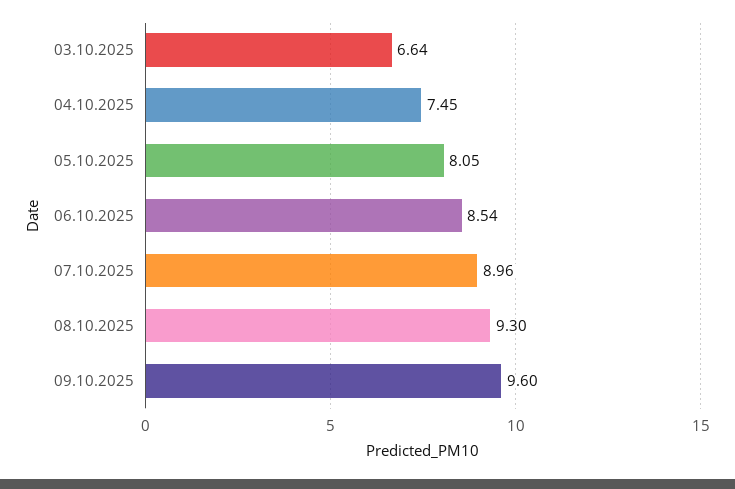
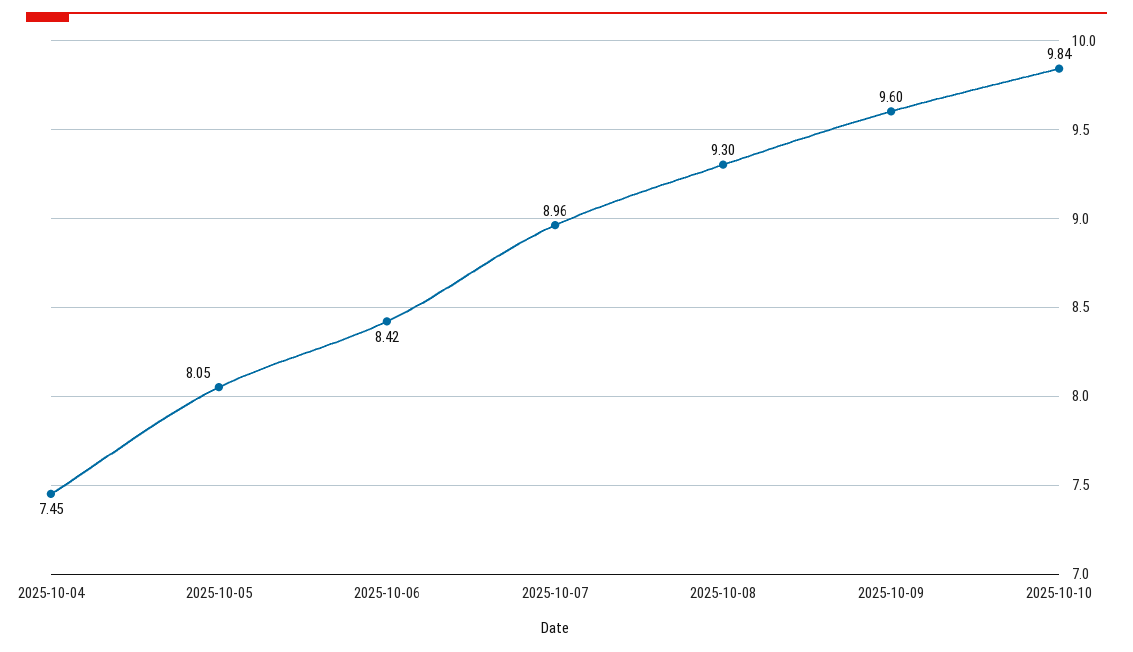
03.10.2025: 6.64 -> none
06.10.2025: 8.54 -> 8.42
2025-10-10: none -> 9.84

